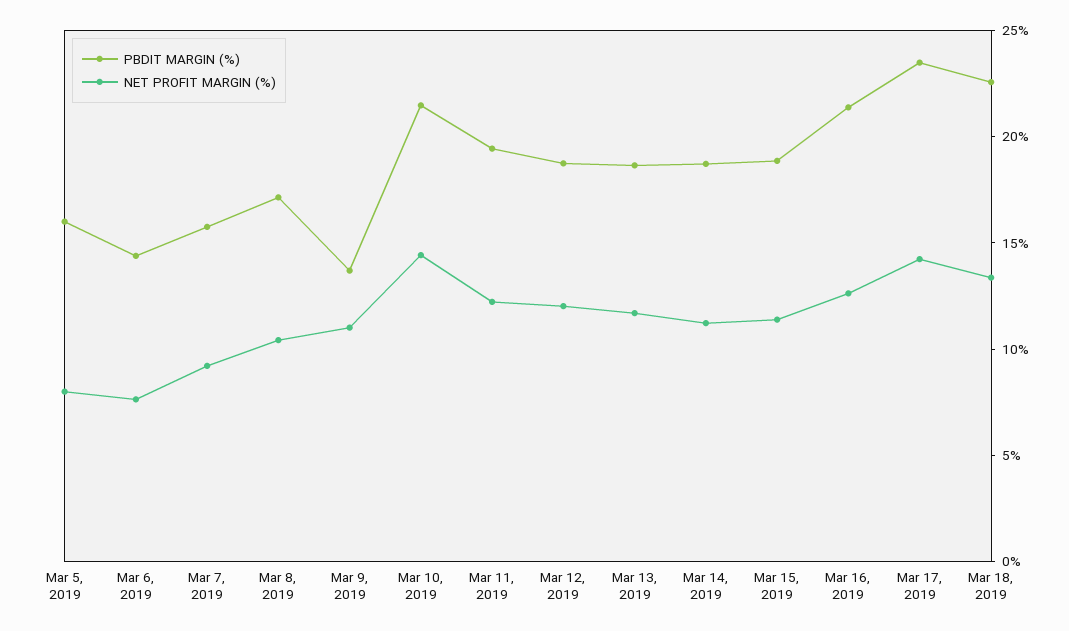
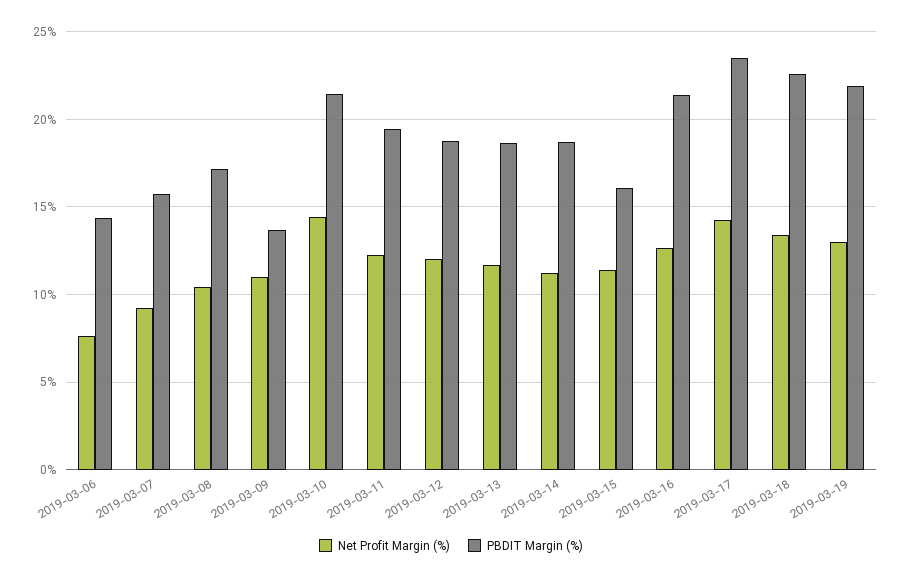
PBDIT MARGIN (%), Mar 5, 2019: 16 -> none
NET PROFIT MARGIN (%), Mar 5, 2019: 8 -> none
PBDIT MARGIN (%), Mar 15, 2019: 19 -> 16
NET PROFIT MARGIN (%), 2019-03-19: none -> 13
PBDIT MARGIN (%), 2019-03-19: none -> 22

